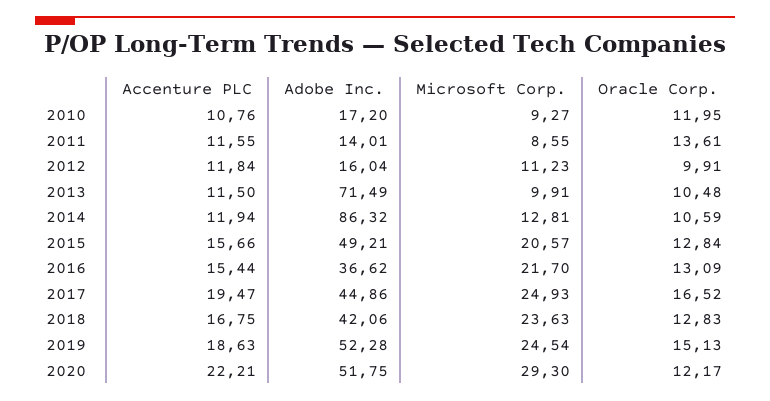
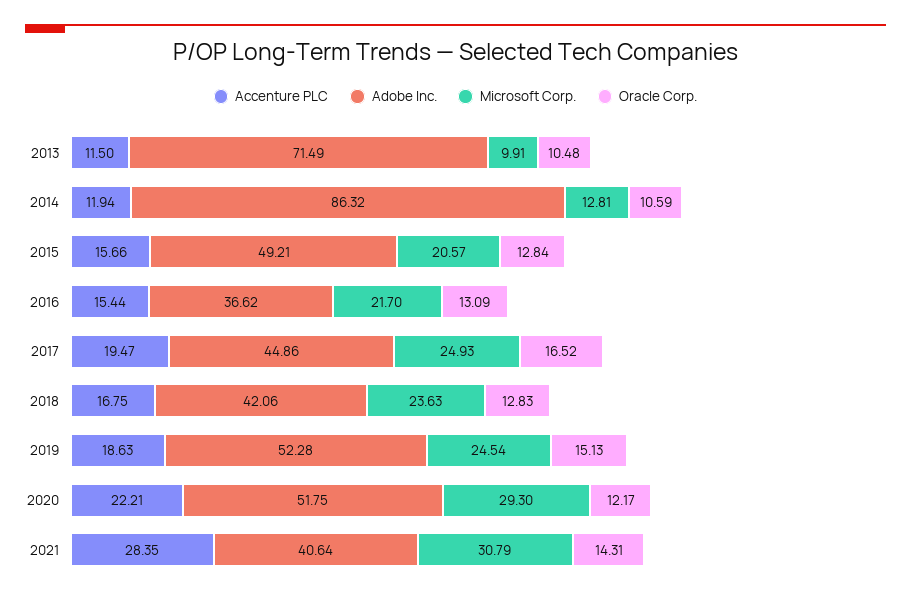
Accenture PLC, 2010: 10.76 -> none
Adobe Inc., 2010: 17.2 -> none
Microsoft Corp., 2010: 9.27 -> none
Oracle Corp., 2010: 11.95 -> none
Accenture PLC, 2011: 11.55 -> none
Adobe Inc., 2011: 14.01 -> none
Microsoft Corp., 2011: 8.55 -> none
Oracle Corp., 2011: 13.61 -> none
Accenture PLC, 2012: 11.84 -> none
Adobe Inc., 2012: 16.04 -> none
Microsoft Corp., 2012: 11.23 -> none
Oracle Corp., 2012: 9.91 -> none
Accenture PLC, 2021: none -> 28.35
Adobe Inc., 2021: none -> 40.64
Microsoft Corp., 2021: none -> 30.79
Oracle Corp., 2021: none -> 14.31

